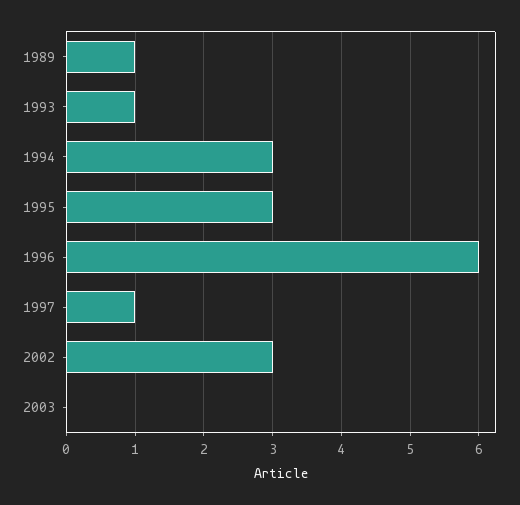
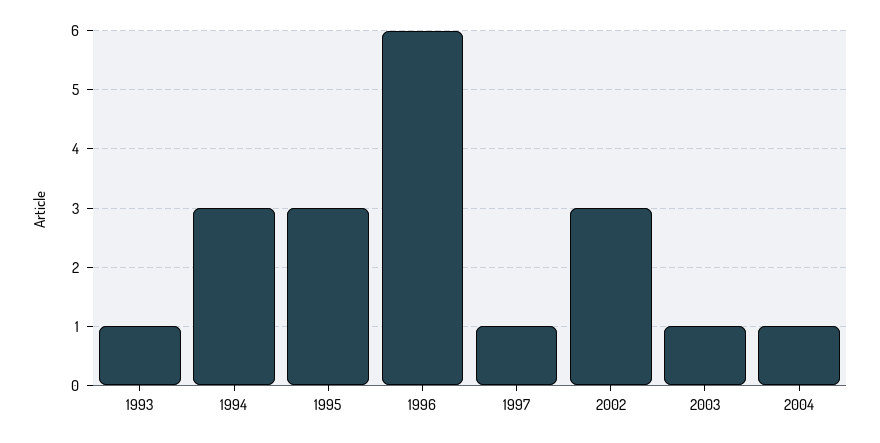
1989: 1 -> none
2003: 0 -> 1
2004: none -> 1

